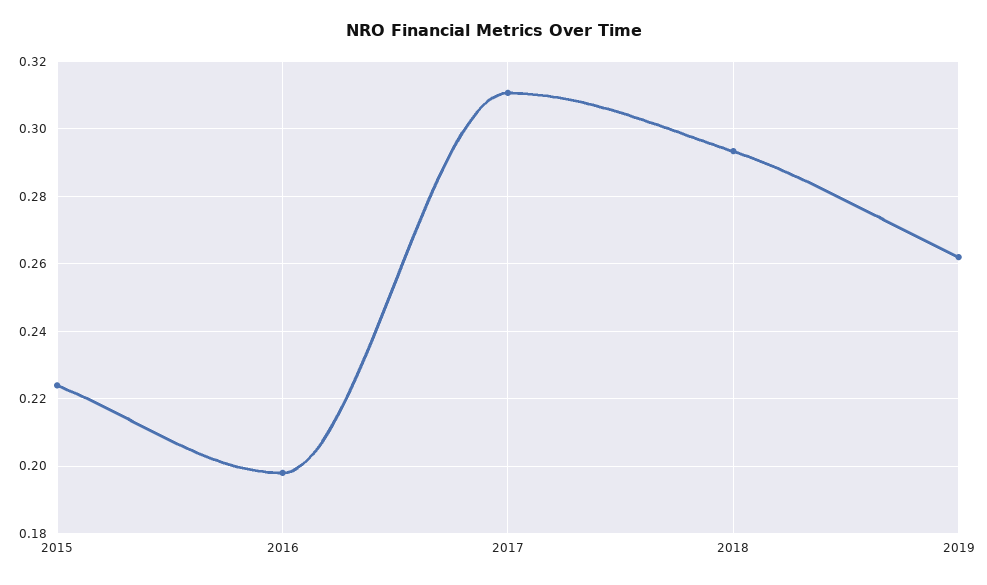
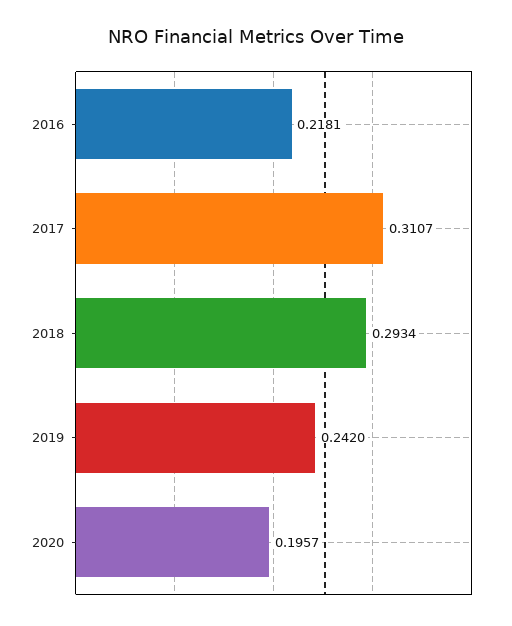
2015: 0.224 -> none
2016: 0.198 -> 0.2181
2019: 0.262 -> 0.242
2020: none -> 0.1957

